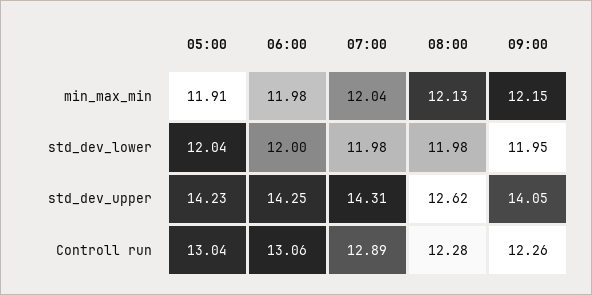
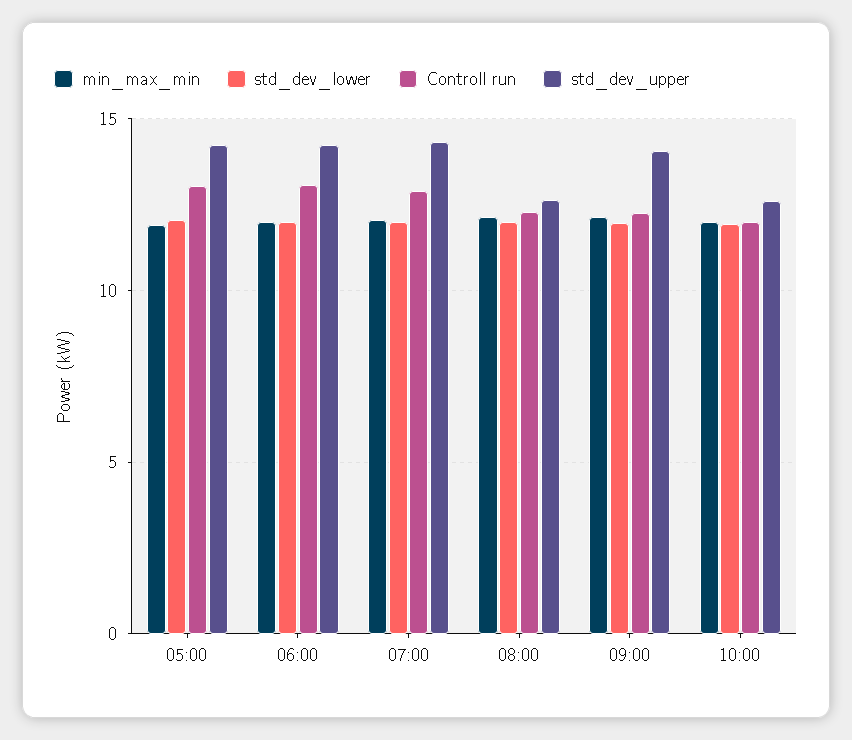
min_max_min, 10:00: none -> 12
std_dev_lower, 10:00: none -> 12
Controll run, 10:00: none -> 12
std_dev_upper, 10:00: none -> 12.5

